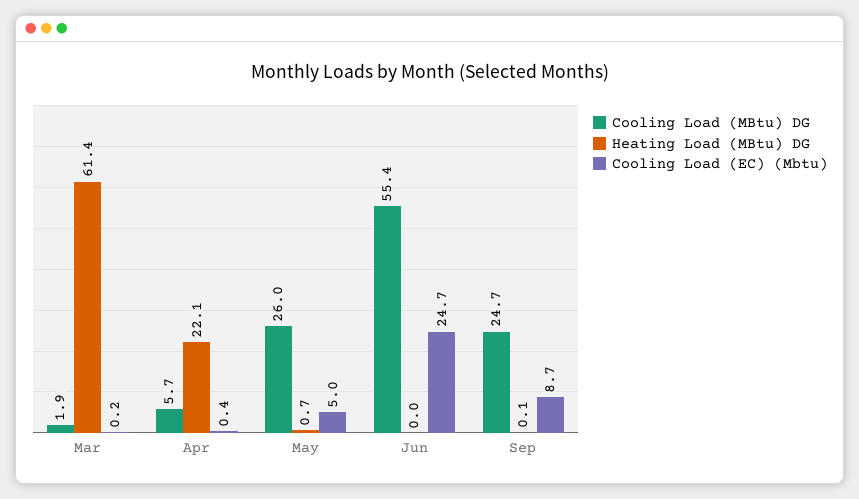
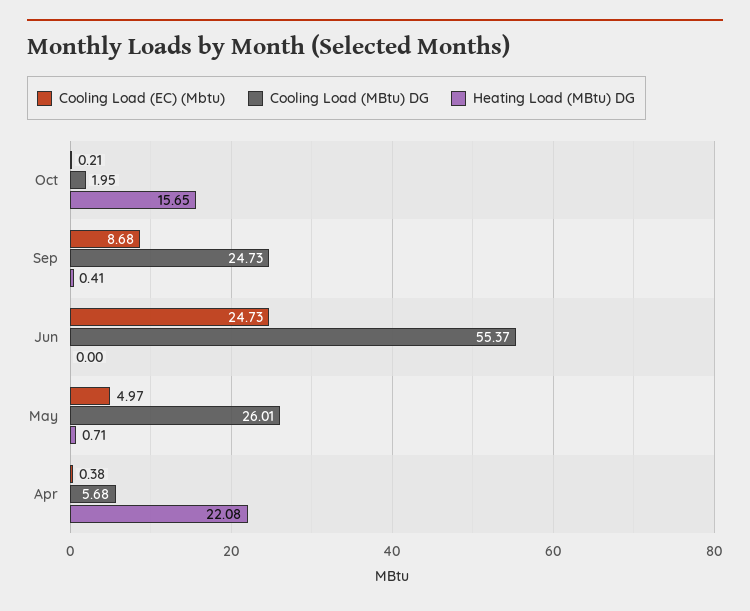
Cooling Load (MBtu) DG, Mar: 1.9 -> none
Heating Load (MBtu) DG, Mar: 61.4 -> none
Cooling Load (EC) (Mbtu), Mar: 0.2 -> none
Heating Load (MBtu) DG, Sep: 0.1 -> 0.41
Cooling Load (EC) (Mbtu), Oct: none -> 0.21
Cooling Load (MBtu) DG, Oct: none -> 1.95
Heating Load (MBtu) DG, Oct: none -> 15.65

